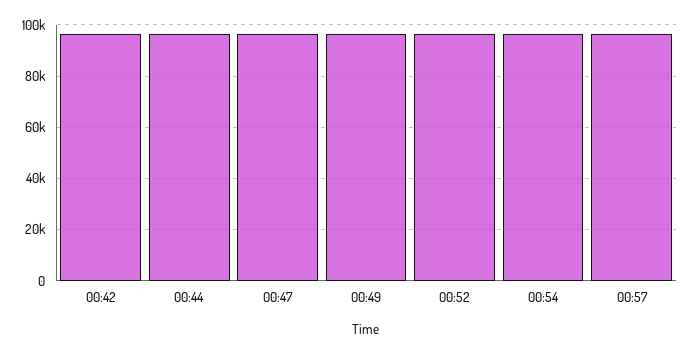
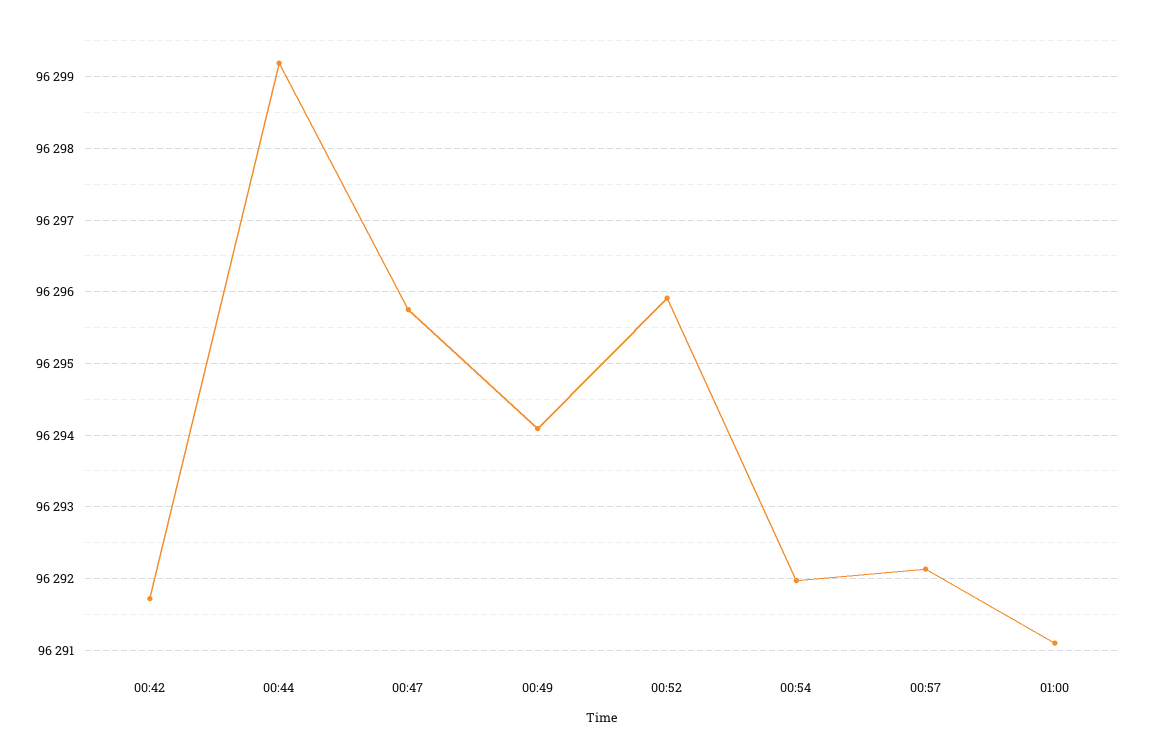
01:00: none -> 96291.1

